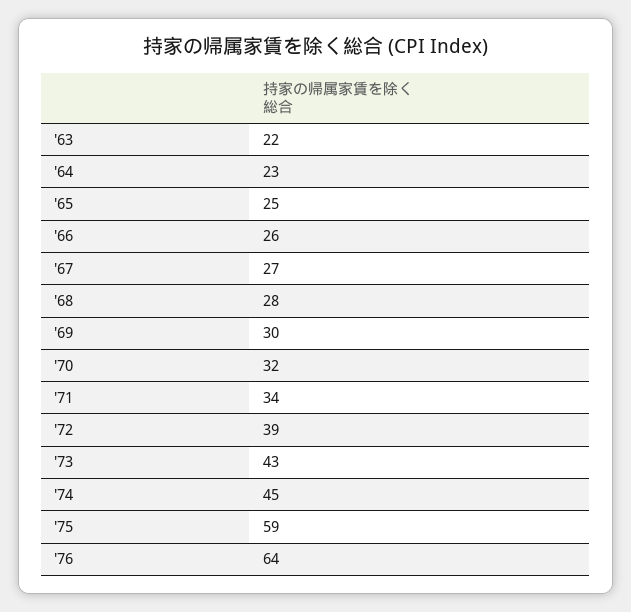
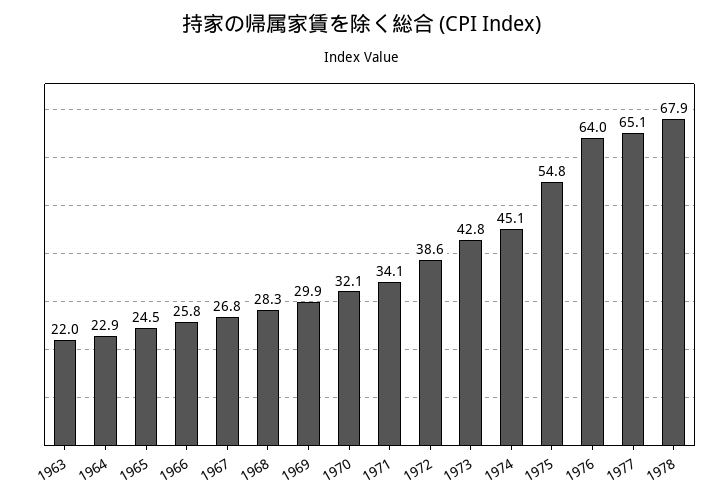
'75: 59 -> 54.8
1977: none -> 65.1
1978: none -> 67.9

